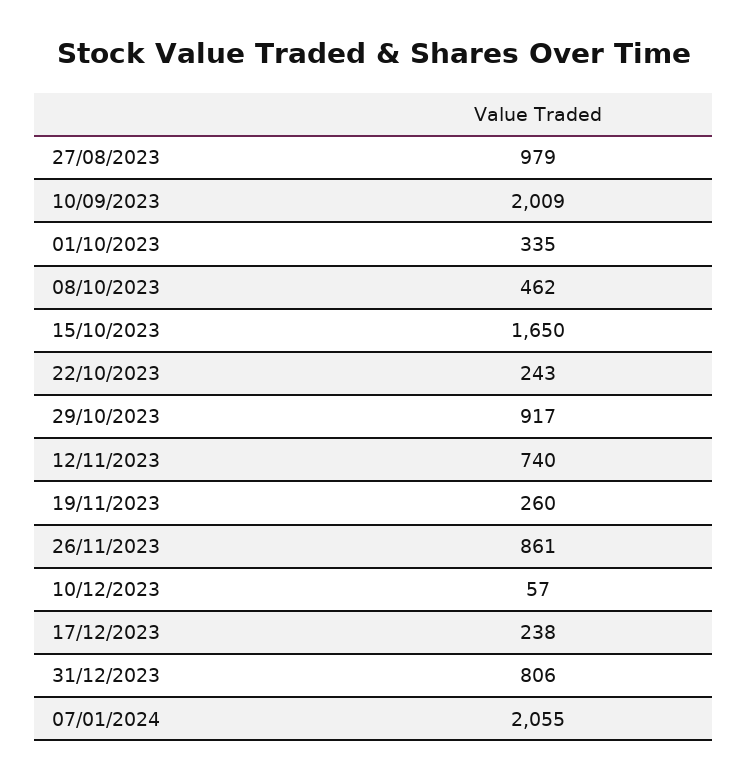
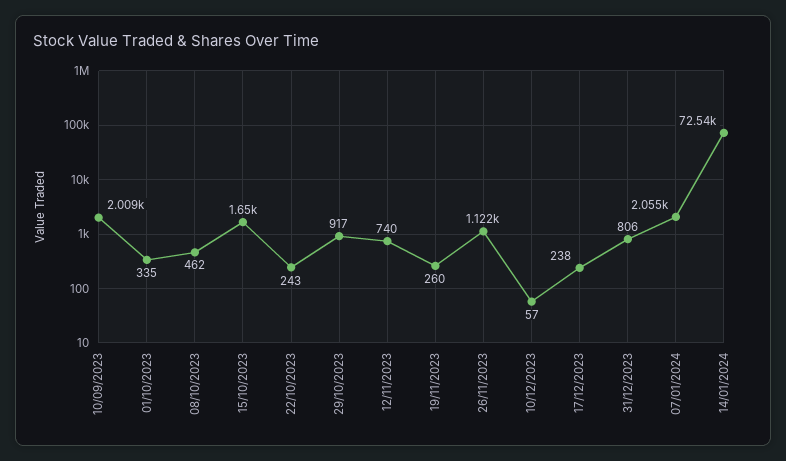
27/08/2023: 979 -> none
26/11/2023: 861 -> 1122
14/01/2024: none -> 72540

